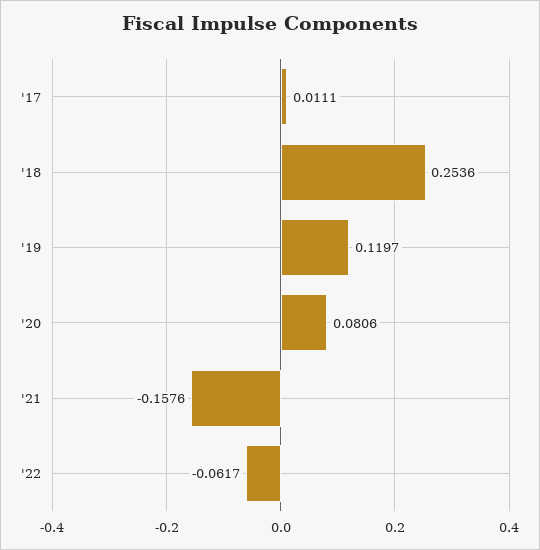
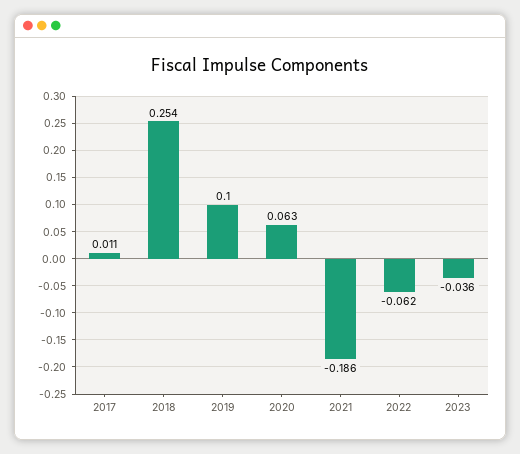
'19: 0.1197 -> 0.1
'20: 0.0806 -> 0.063
'21: -0.1576 -> -0.186
2023: none -> -0.036

